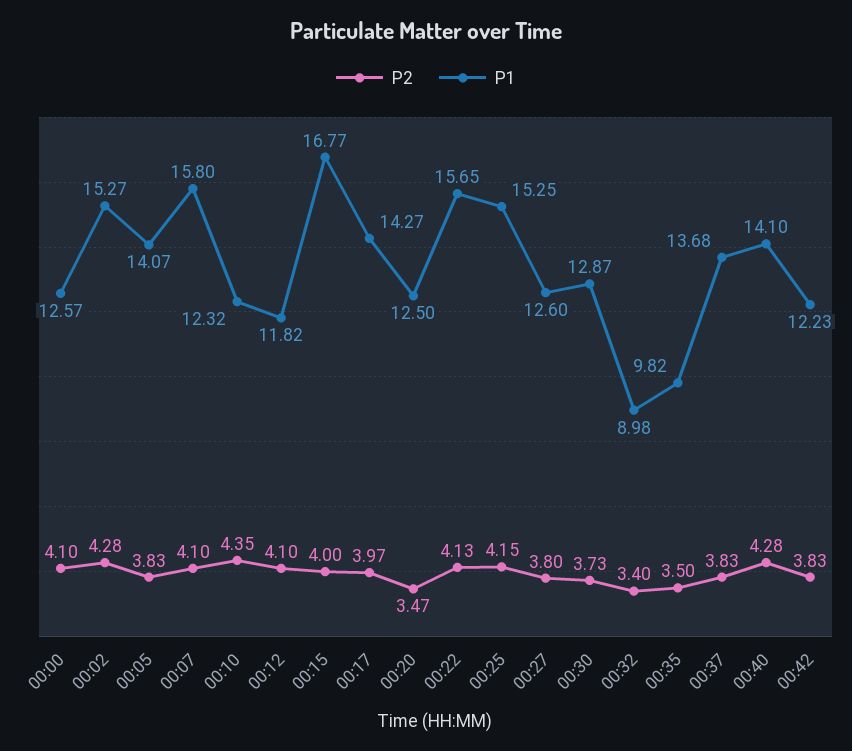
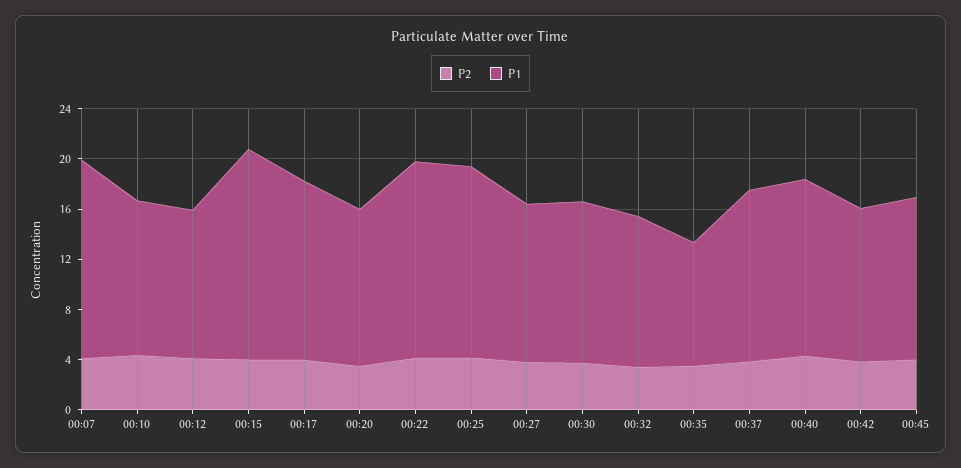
P2, 00:00: 4.1 -> none
P1, 00:00: 12.57 -> none
P2, 00:02: 4.28 -> none
P1, 00:02: 15.27 -> none
P2, 00:05: 3.83 -> none
P1, 00:05: 14.07 -> none
P1, 00:32: 8.98 -> 12
P2, 00:45: none -> 4
P1, 00:45: none -> 13

